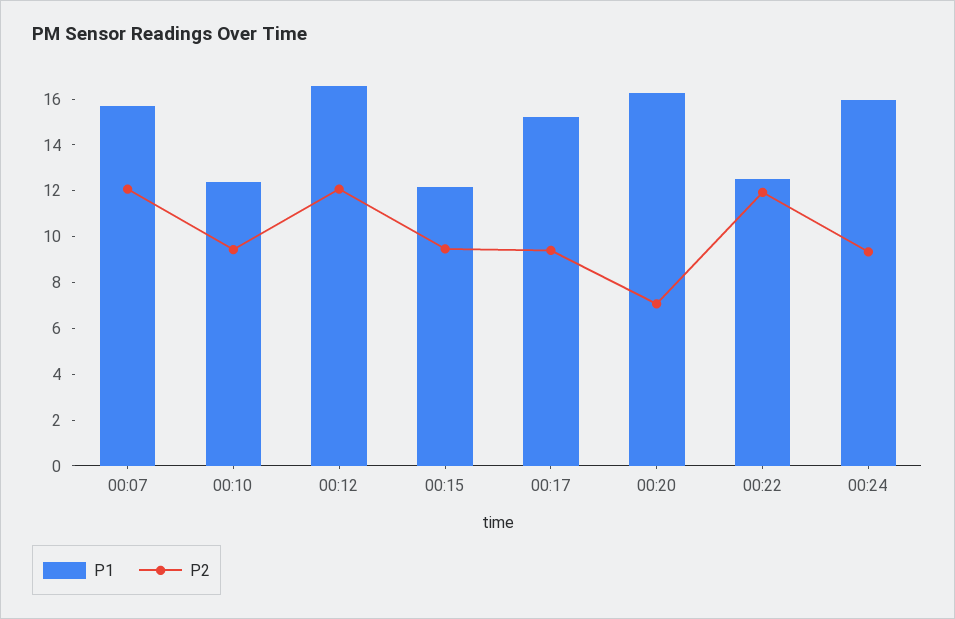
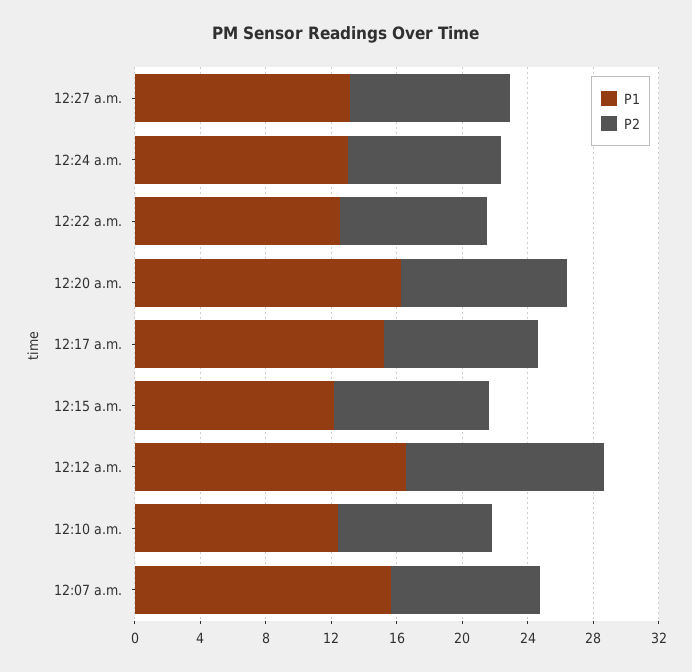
P2, 00:07: 12 -> 9
P2, 00:20: 7 -> 10
P2, 00:22: 12 -> 9
P1, 00:24: 16 -> 13
P1, 12:27 a.m.: none -> 13
P2, 12:27 a.m.: none -> 10

